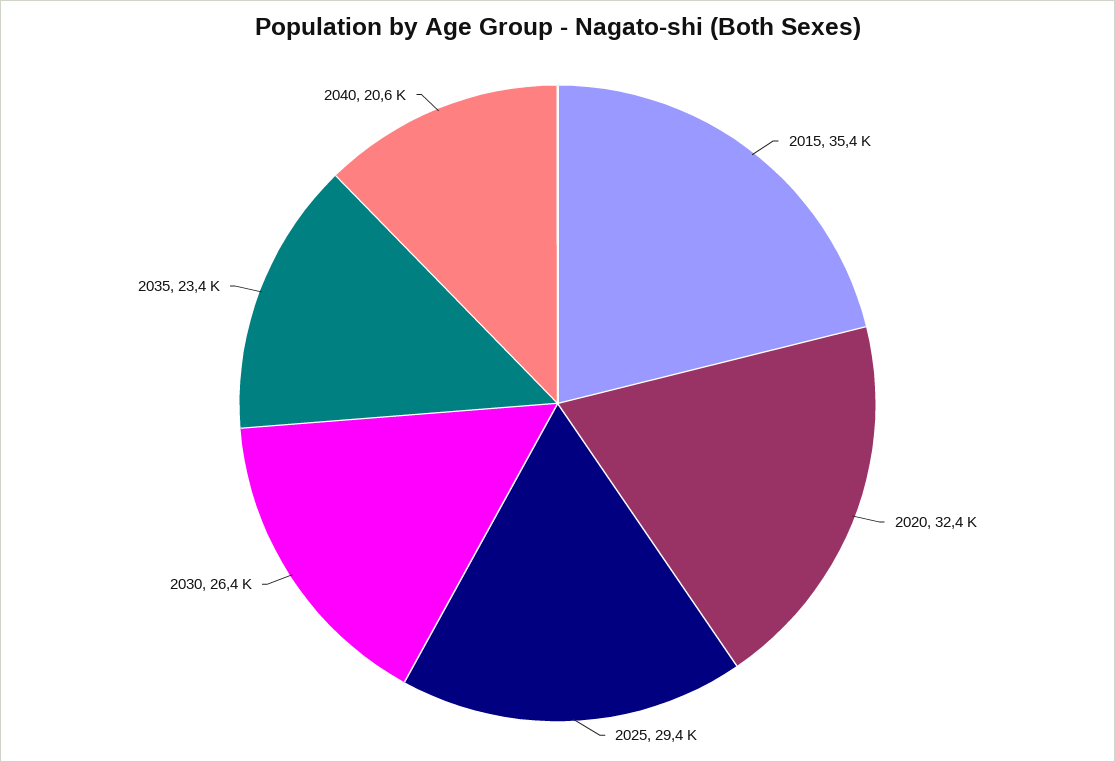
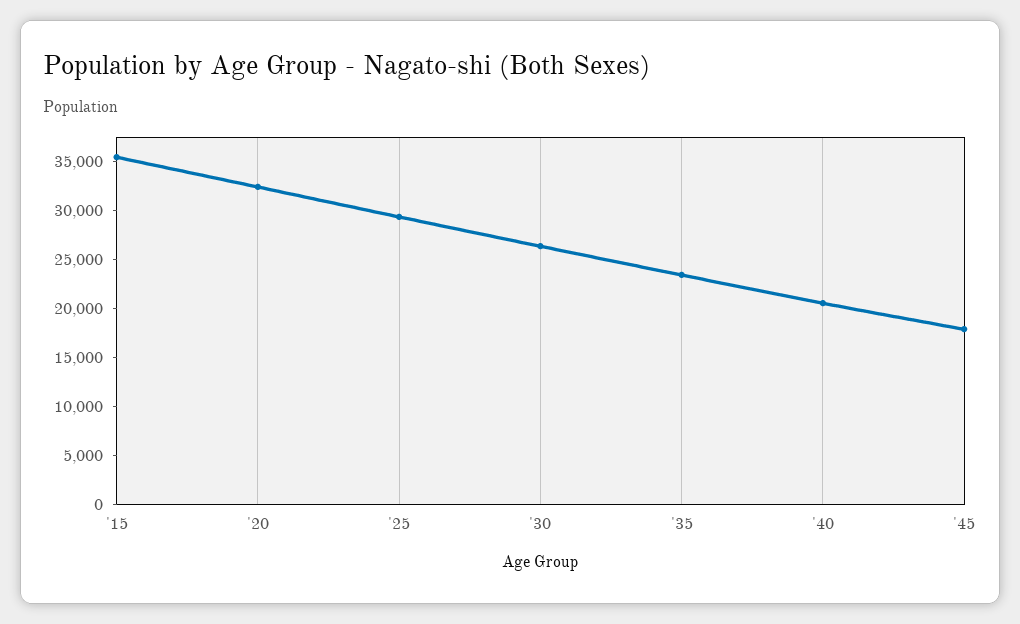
'45: none -> 18000

